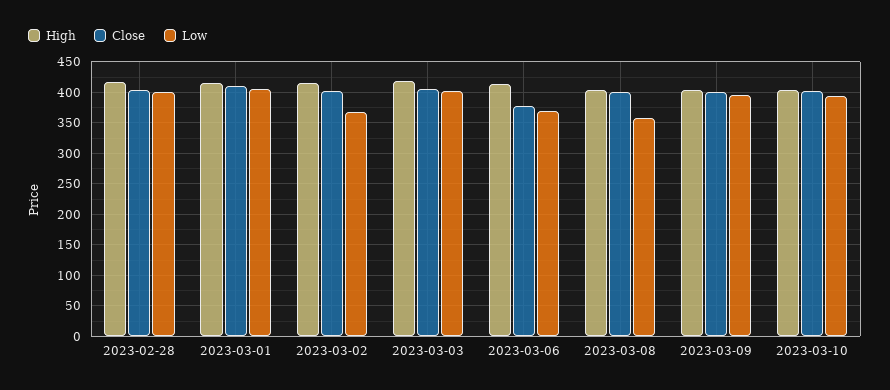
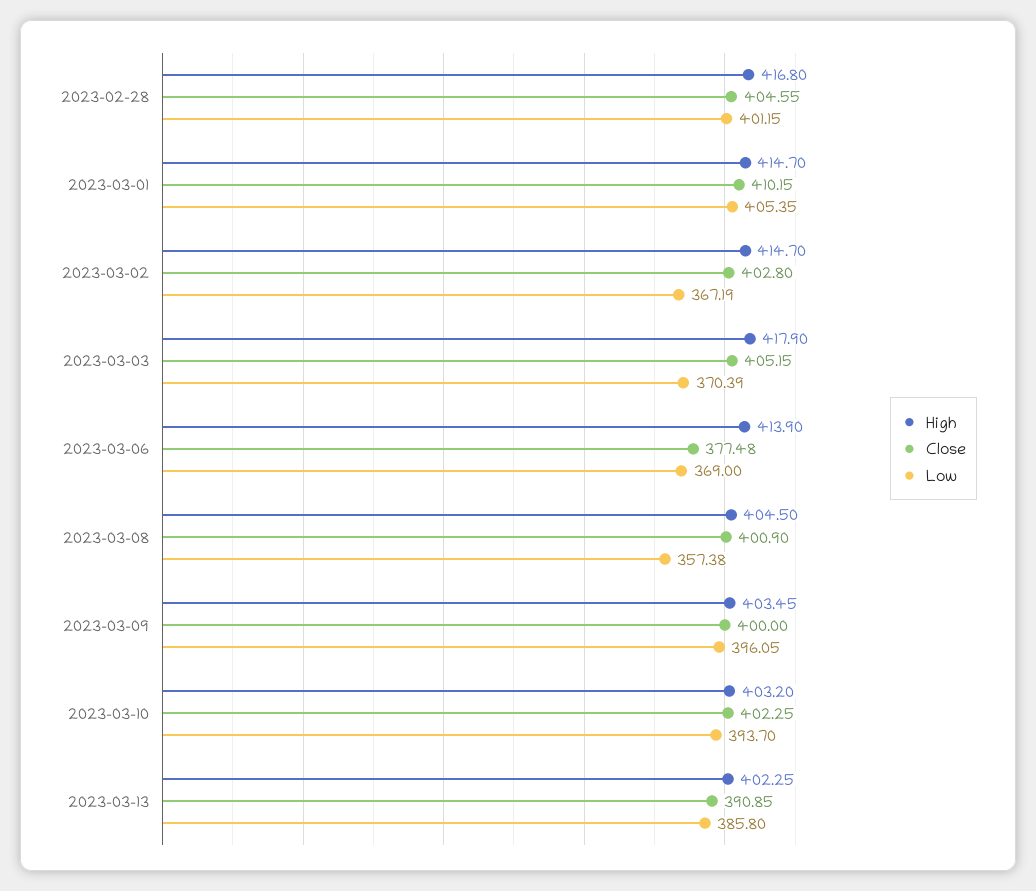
Low, 2023-03-03: 400 -> 370.39
High, 2023-03-13: none -> 402.25
Close, 2023-03-13: none -> 390.85
Low, 2023-03-13: none -> 385.8

